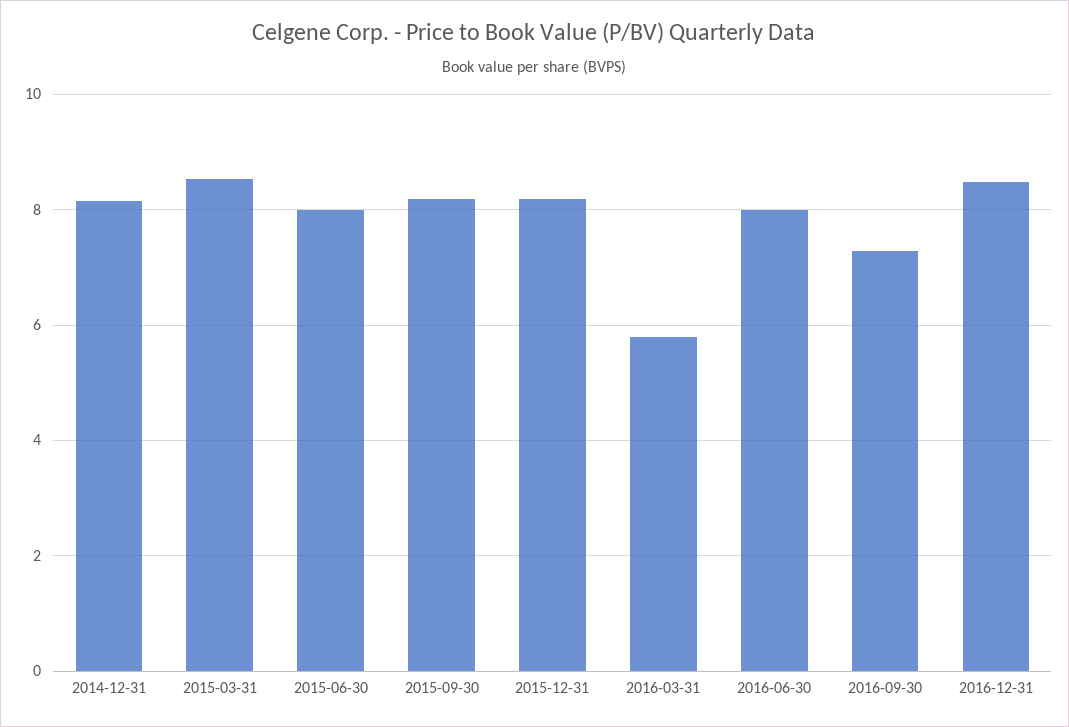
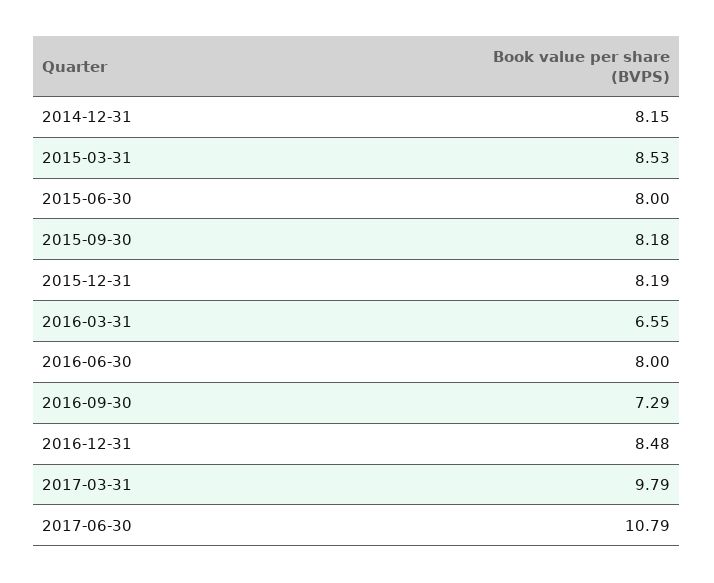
2016-03-31: 5.8 -> 6.55
2017-03-31: none -> 9.79
2017-06-30: none -> 10.79

